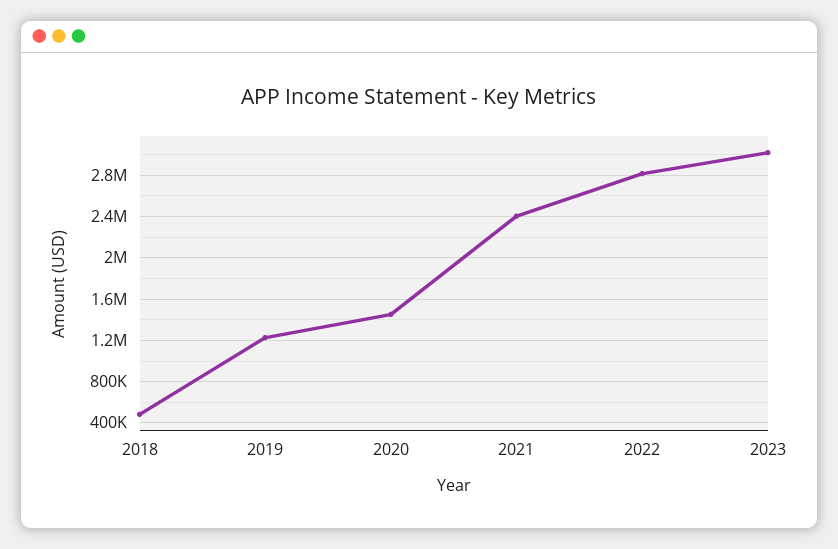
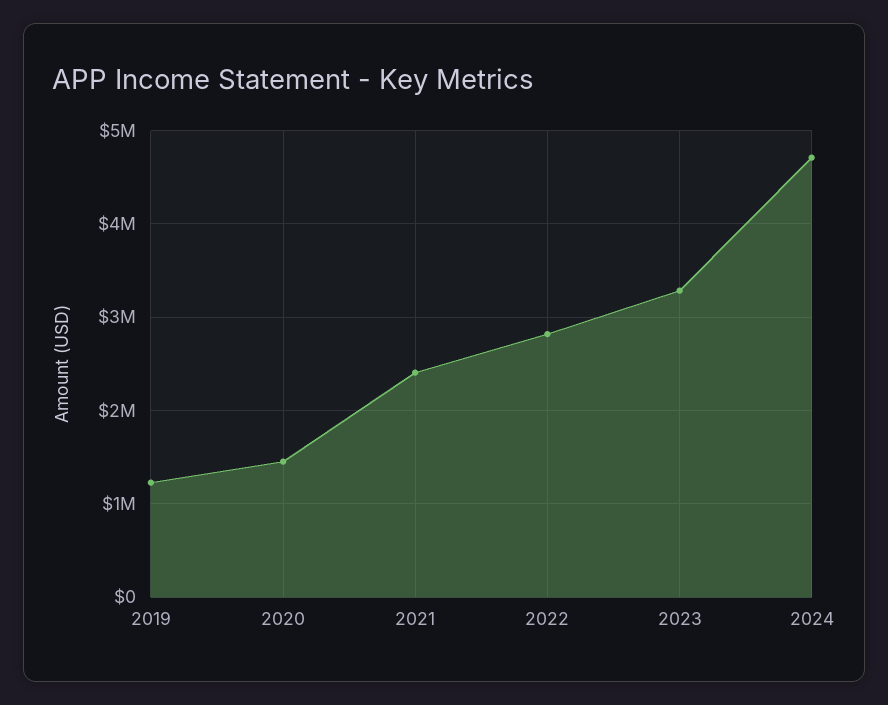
2018: 500000 -> none
2023: 3000000 -> 3300000
2024: none -> 4700000

